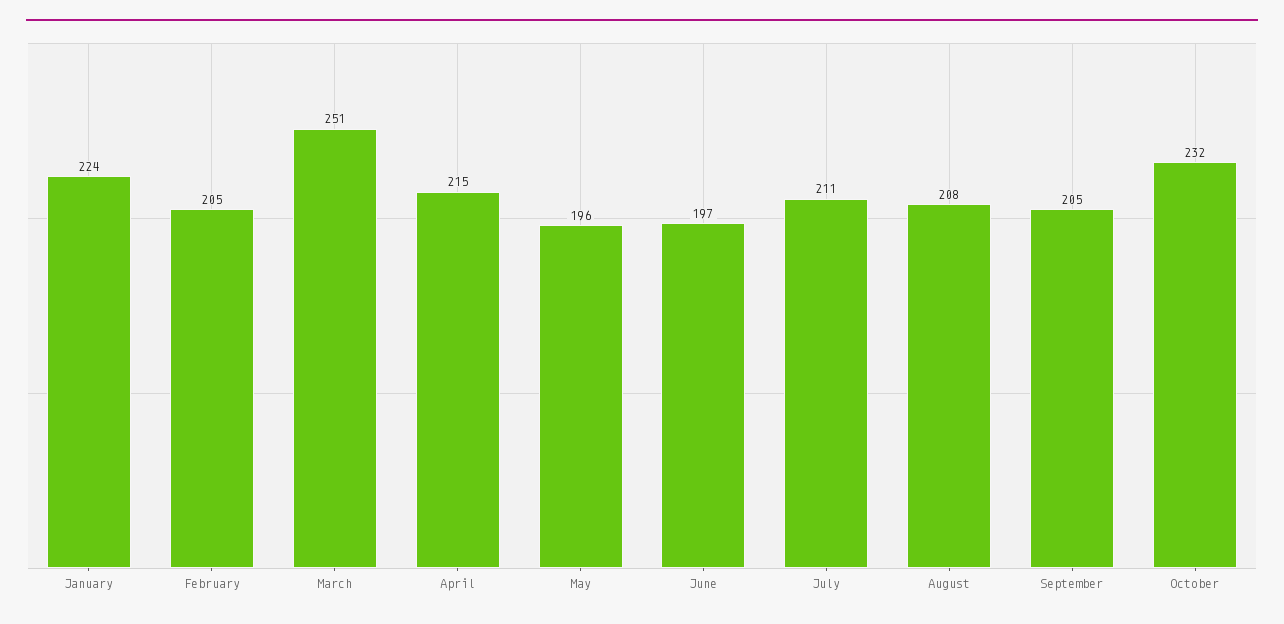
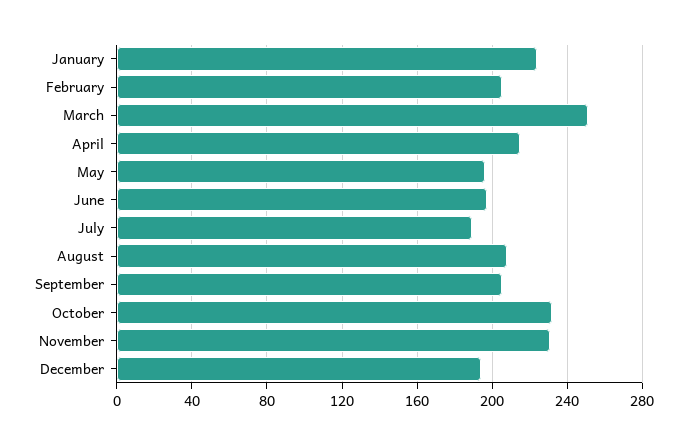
July: 211 -> 190
November: none -> 230
December: none -> 195

